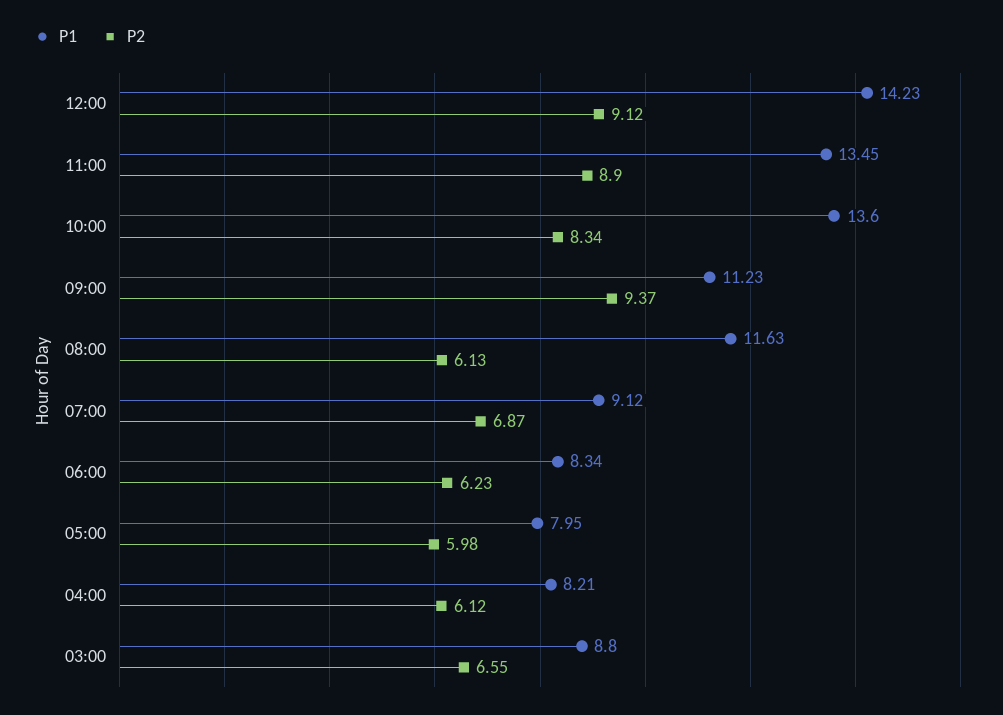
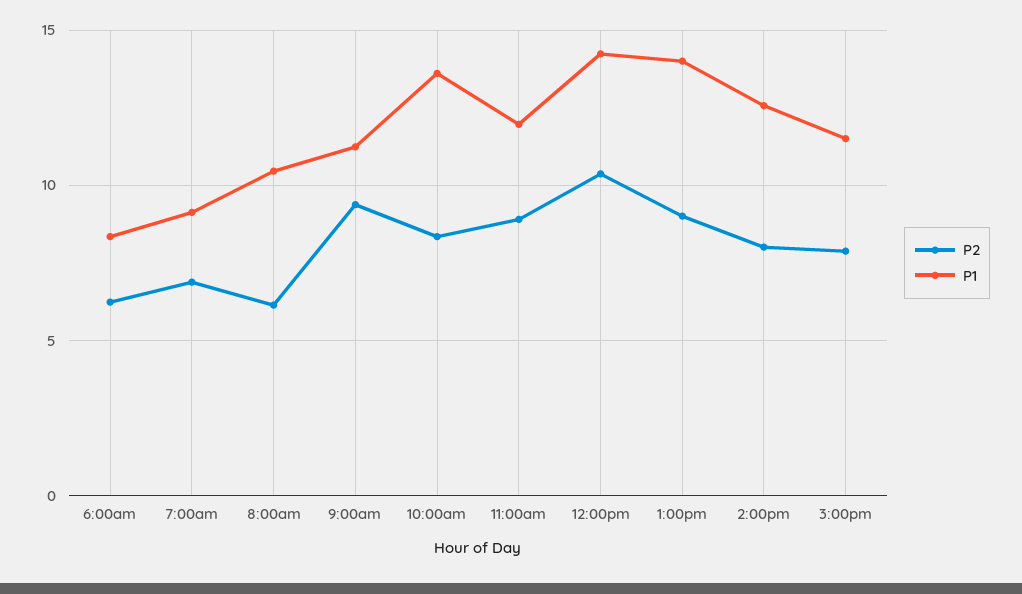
P2, 12:00: 9.12 -> 10.5
P1, 11:00: 13.45 -> 12
P1, 08:00: 11.63 -> 10.5
P1, 05:00: 7.95 -> none
P2, 05:00: 5.98 -> none
P1, 04:00: 8.21 -> none
P2, 04:00: 6.12 -> none
P1, 03:00: 8.8 -> none
P2, 03:00: 6.55 -> none
P2, 1:00pm: none -> 9
P1, 1:00pm: none -> 14
P2, 2:00pm: none -> 8
P1, 2:00pm: none -> 12.5
P2, 3:00pm: none -> 8
P1, 3:00pm: none -> 11.5

